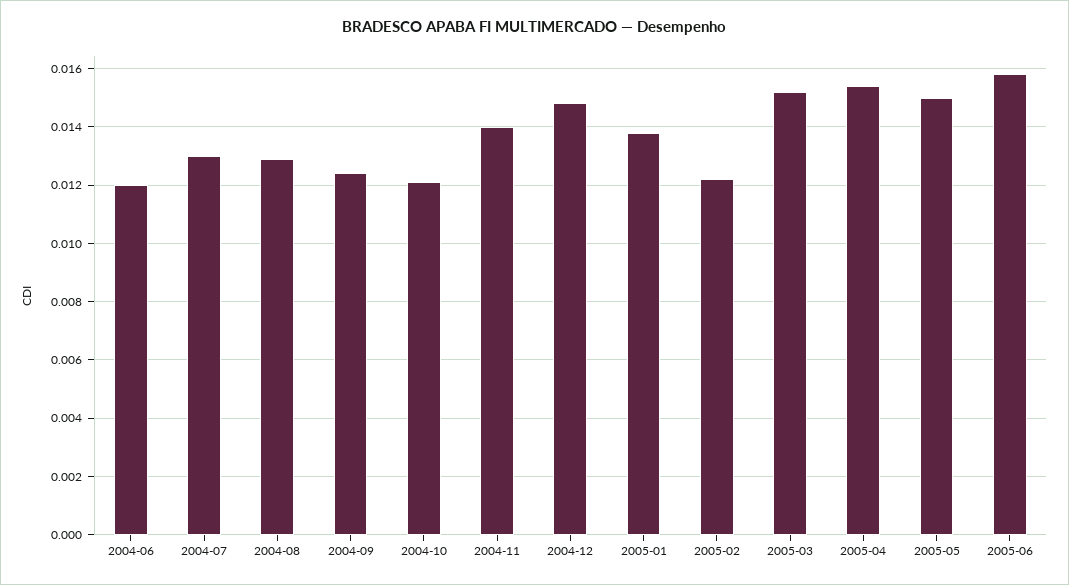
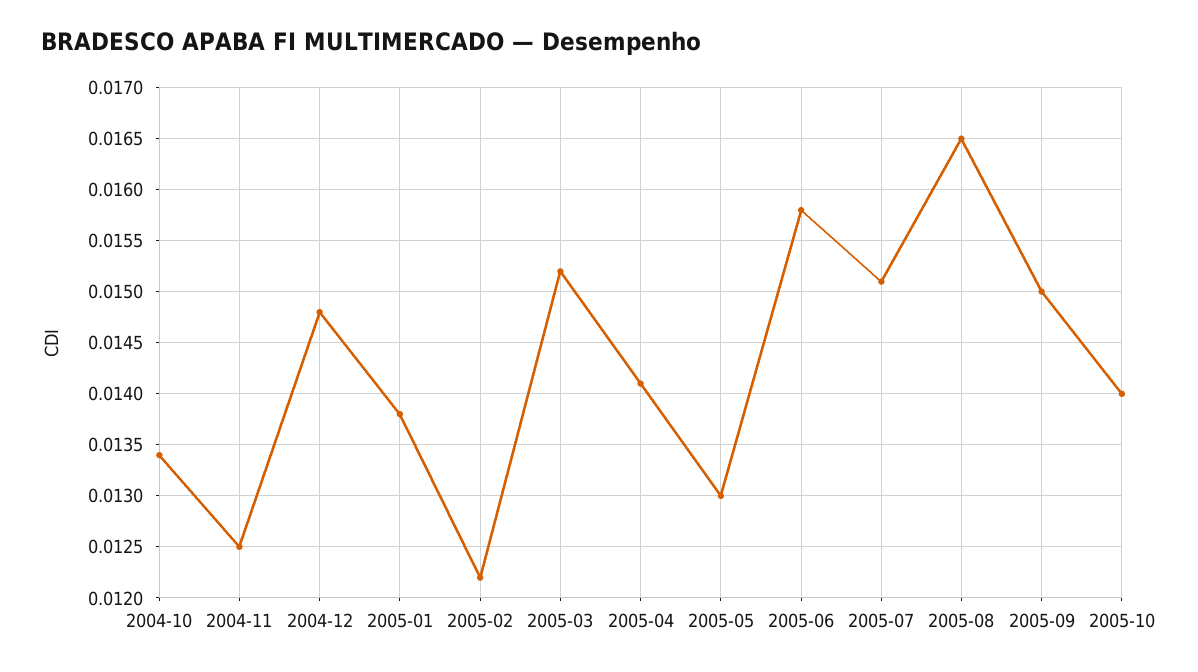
2004-06: 0.012 -> none
2004-07: 0.013 -> none
2004-08: 0.013 -> none
2004-09: 0.0125 -> none
2004-10: 0.012 -> 0.0134
2004-11: 0.014 -> 0.0125
2005-04: 0.0155 -> 0.0141
2005-05: 0.015 -> 0.013
2005-07: none -> 0.0151
2005-08: none -> 0.0165
2005-09: none -> 0.015
2005-10: none -> 0.014

